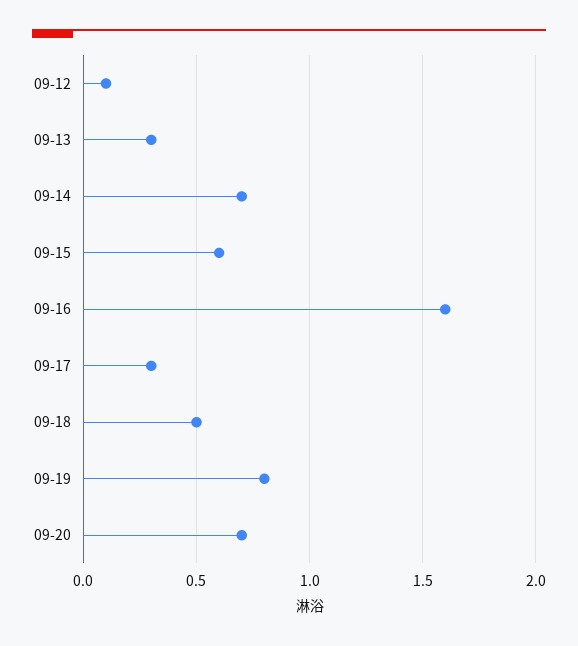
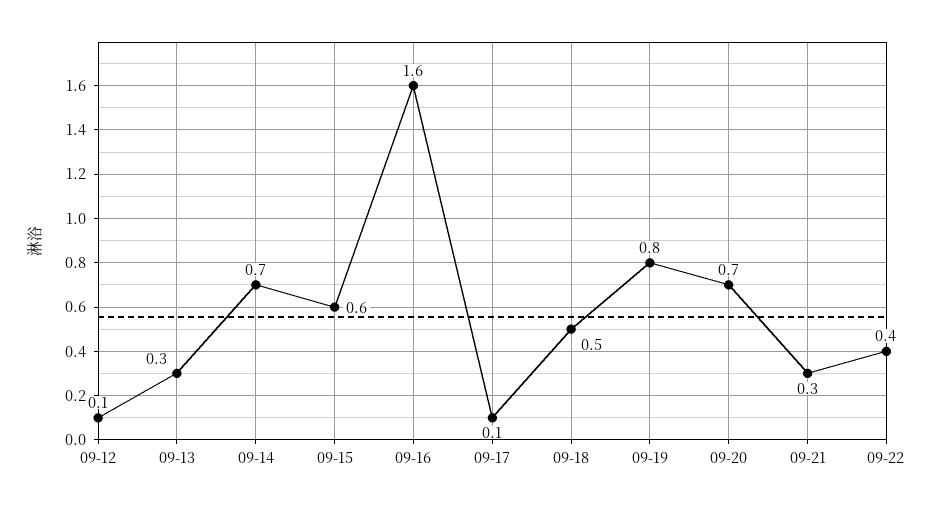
09-17: 0.3 -> 0.1
09-21: none -> 0.3
09-22: none -> 0.4

